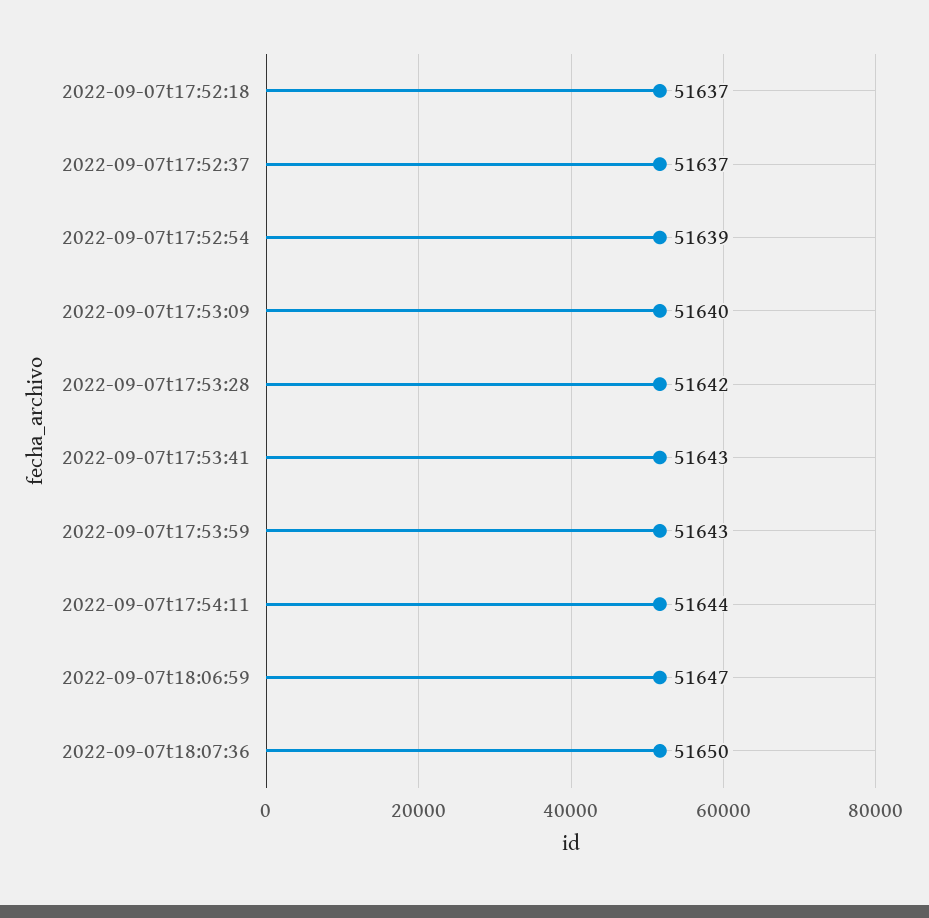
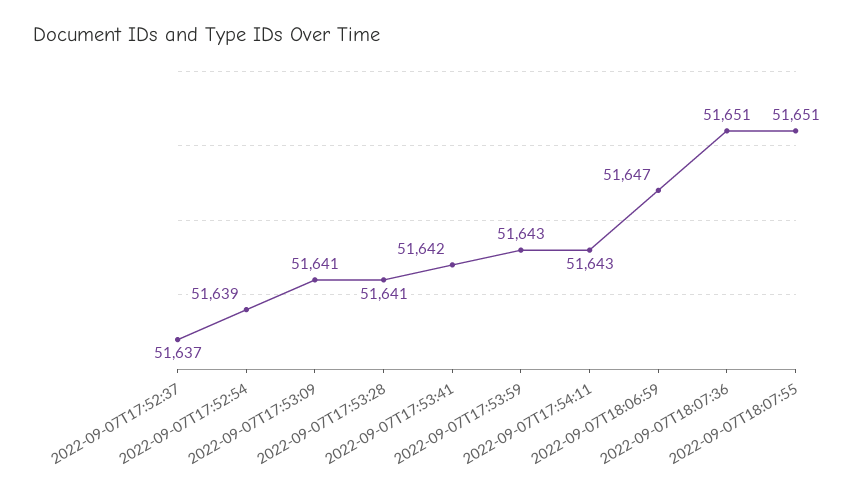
2022-09-07t17:52:18: 51637 -> none
2022-09-07t17:53:09: 51640 -> 51641
2022-09-07t17:53:28: 51642 -> 51641
2022-09-07t17:53:41: 51643 -> 51642
2022-09-07t17:54:11: 51644 -> 51643
2022-09-07t18:07:36: 51650 -> 51651
2022-09-07T18:07:55: none -> 51651

